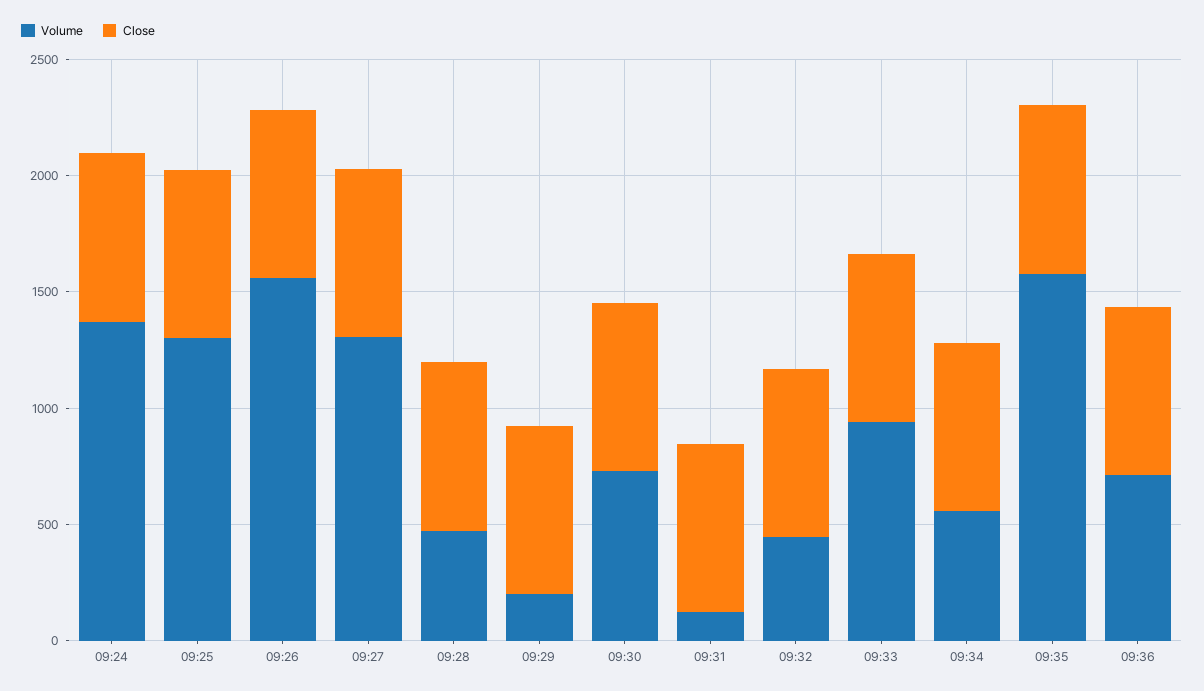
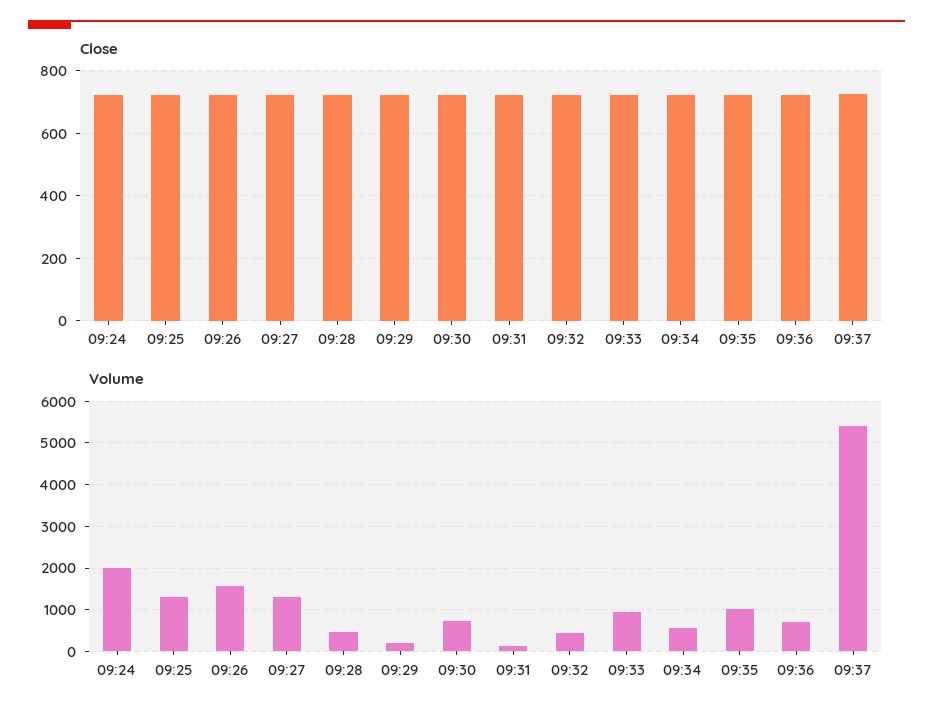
Volume, 09:24: 1400 -> 2000
Volume, 09:35: 1600 -> 1000
Close, 09:37: none -> 720
Volume, 09:37: none -> 5400

